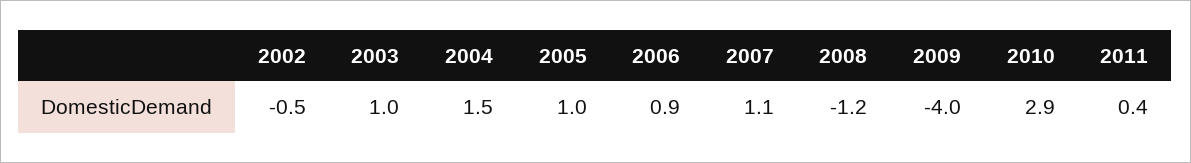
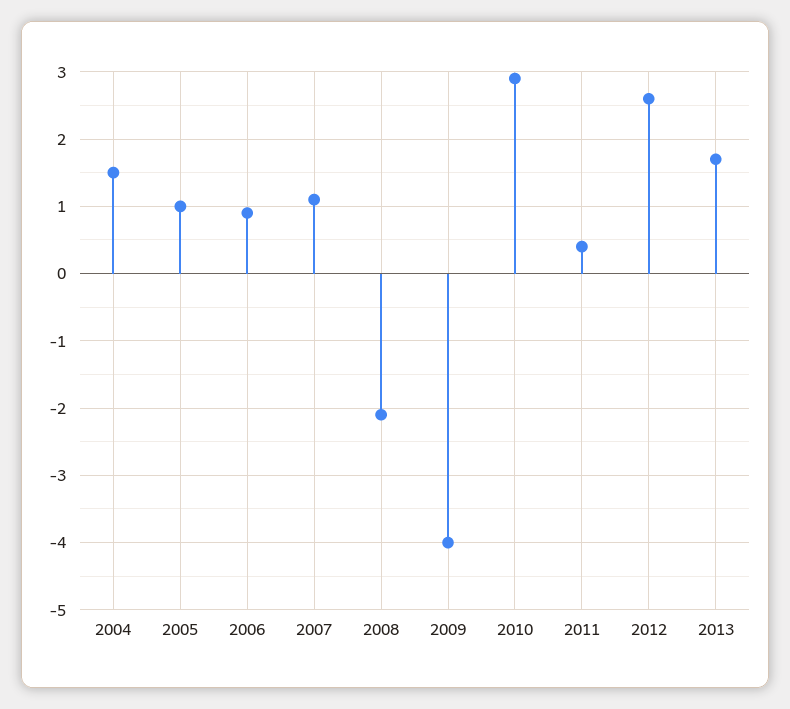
2002: -0.5 -> none
2003: 1 -> none
2008: -1.2 -> -2.1
2012: none -> 2.6
2013: none -> 1.7

